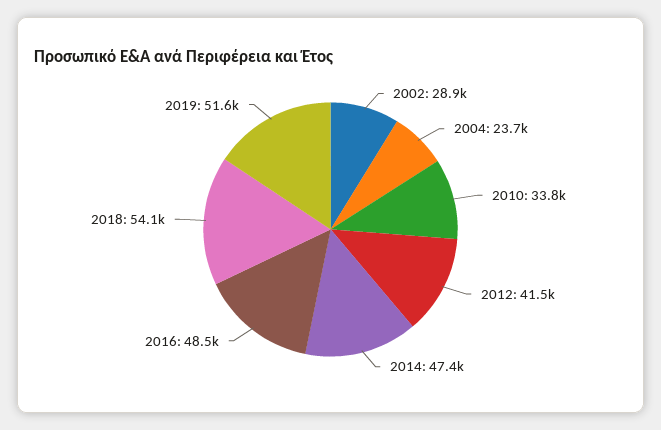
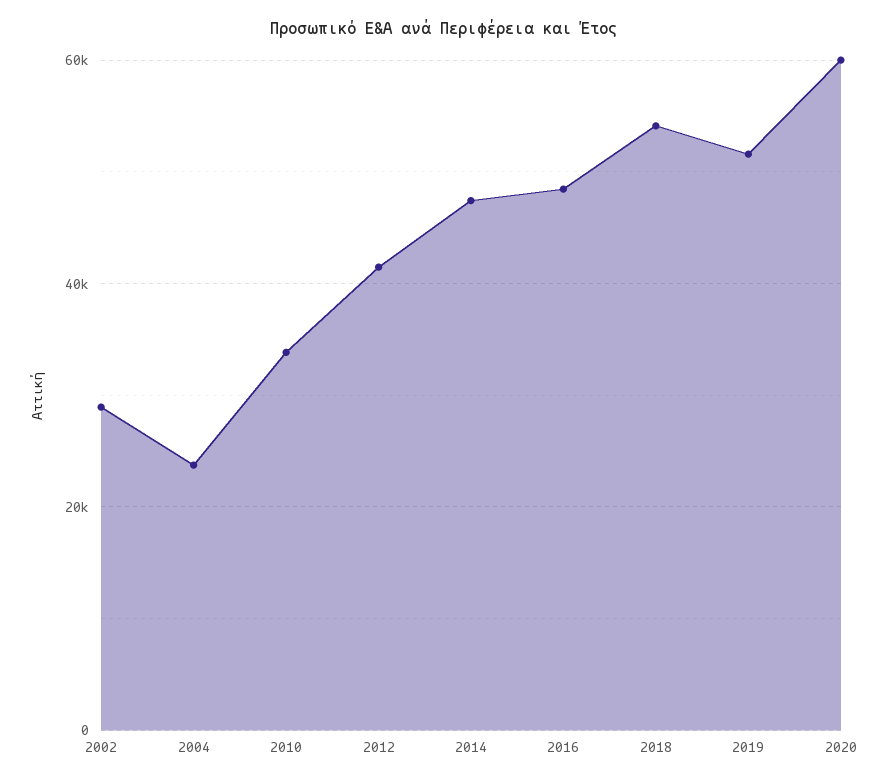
2020: none -> 60000

